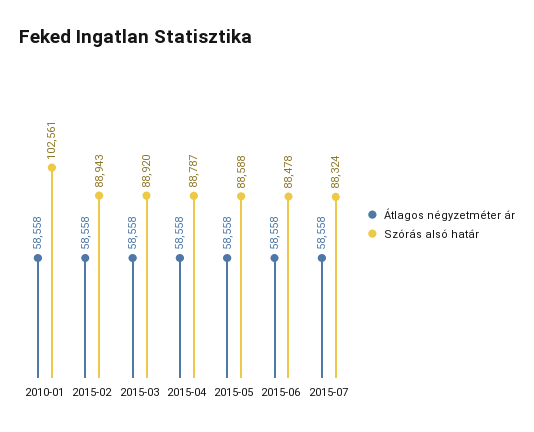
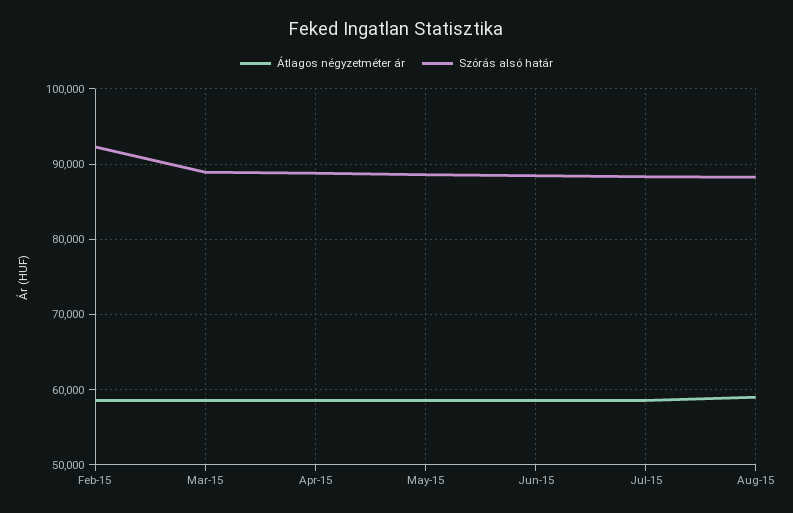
Átlagos négyzetméter ár, 2010-01: 58558 -> none
Szórás alsó határ, 2010-01: 102561 -> none
Szórás alsó határ, 2015-02: 88943 -> 92000
Átlagos négyzetméter ár, Aug-15: none -> 59000
Szórás alsó határ, Aug-15: none -> 88000

